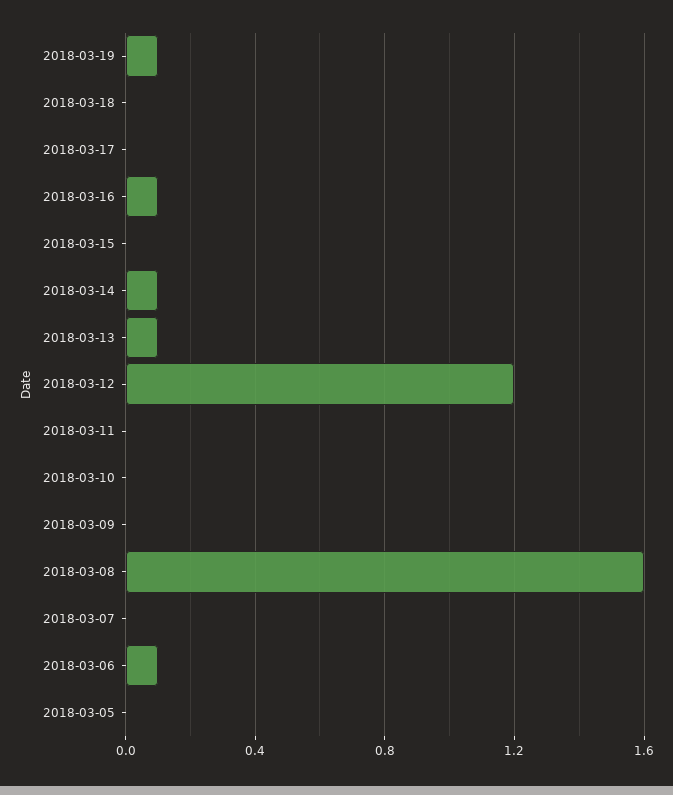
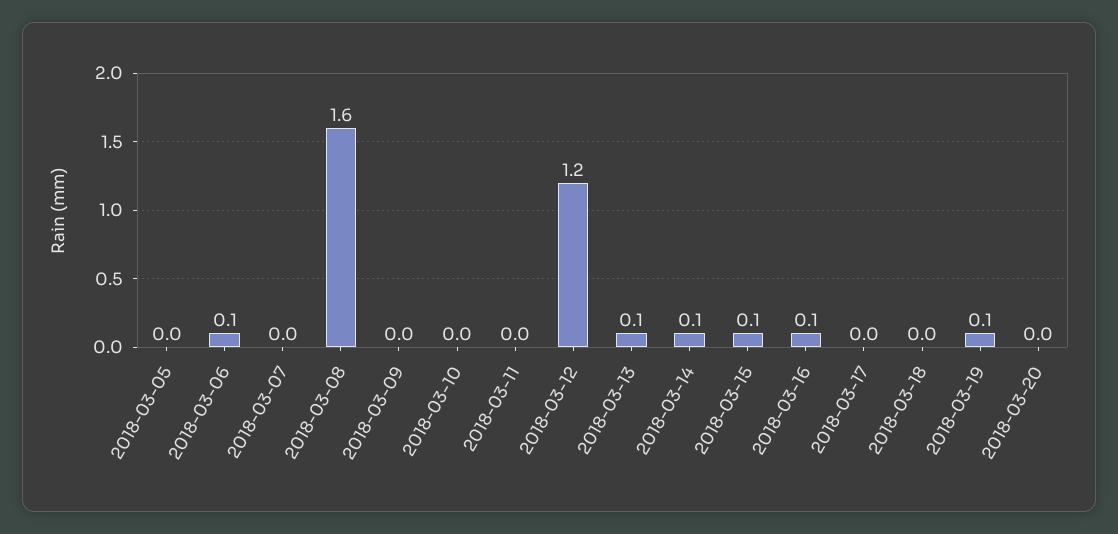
2018-03-15: 0 -> 0.1
2018-03-20: none -> 0

